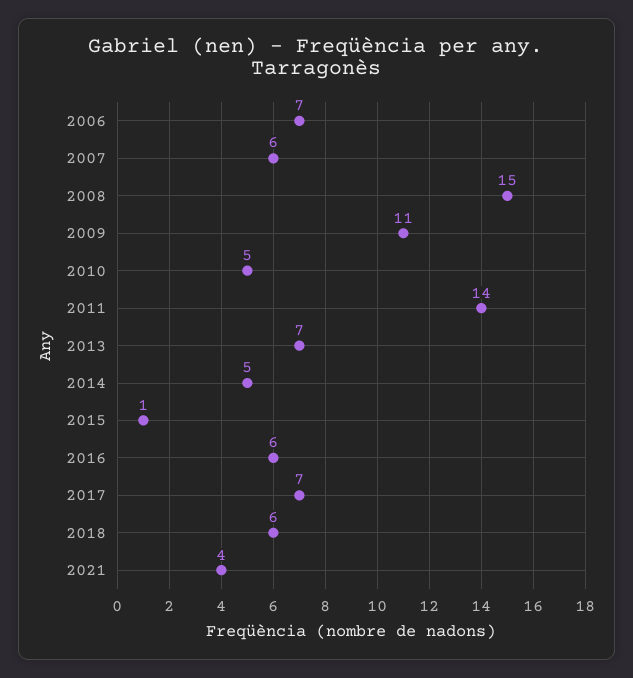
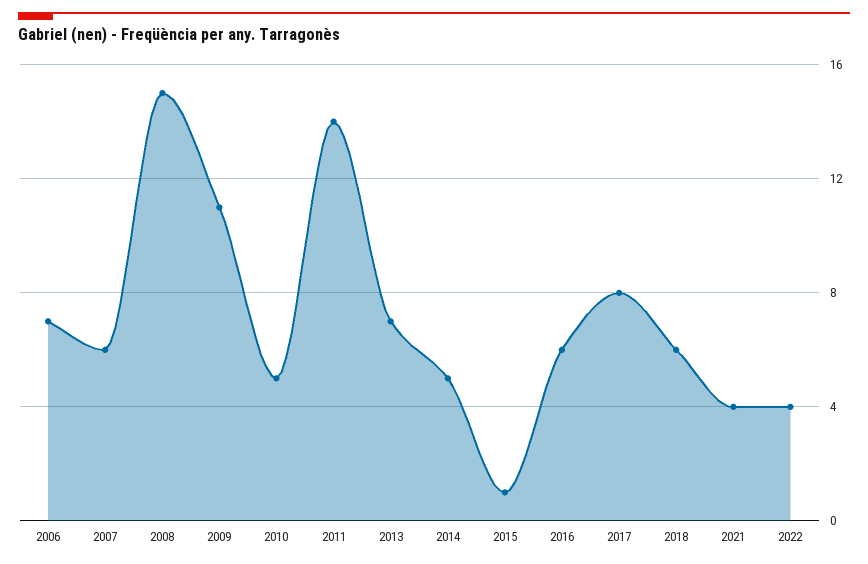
2017: 7 -> 8
2022: none -> 4

